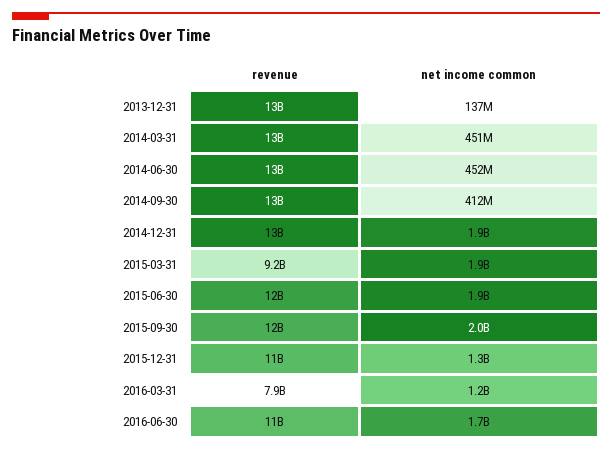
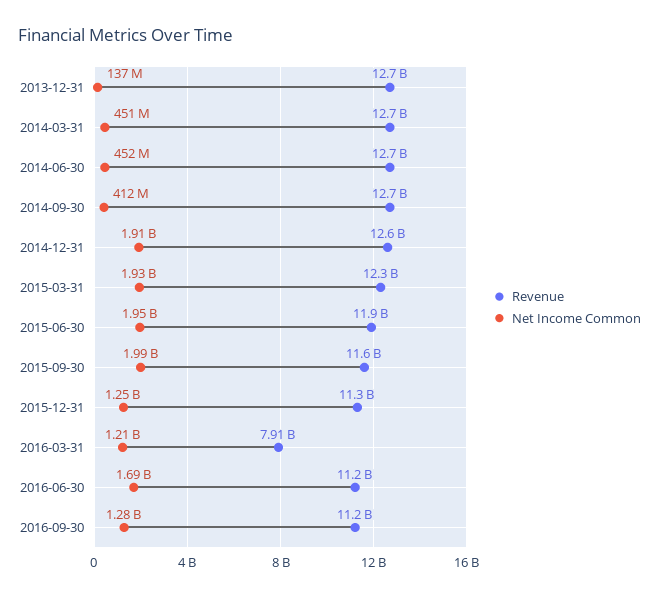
revenue, 2015-03-31: 9200000000 -> 12300000000
revenue, 2016-09-30: none -> 11200000000
net income common, 2016-09-30: none -> 1280000000

